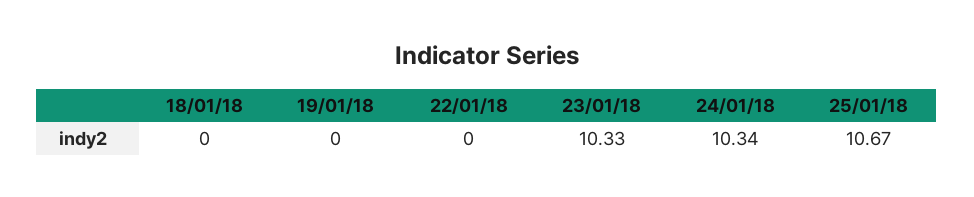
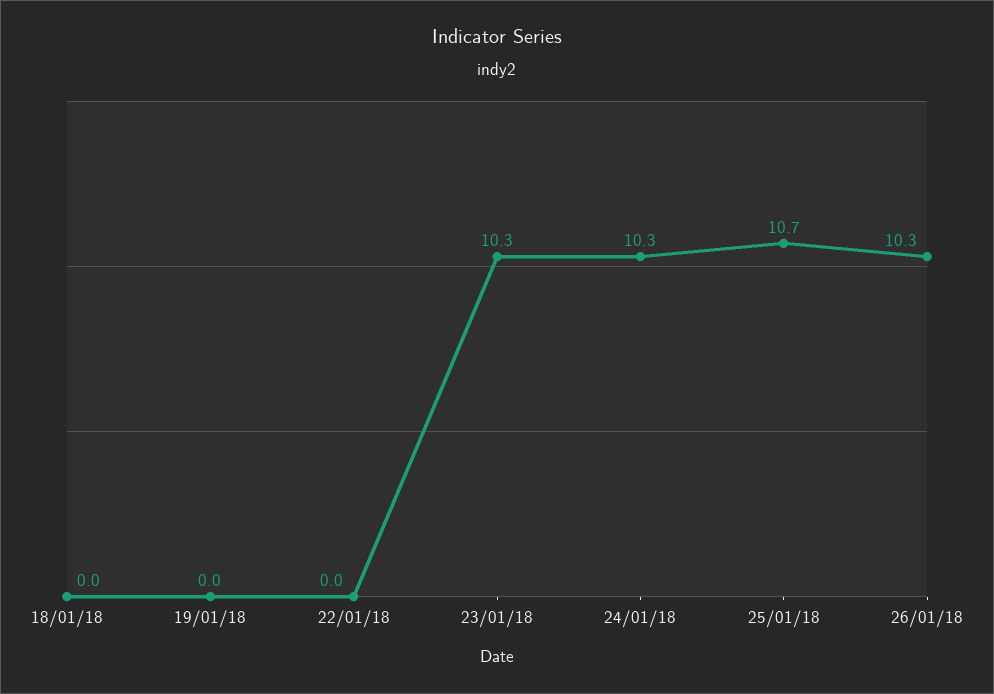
26/01/18: none -> 10.3

